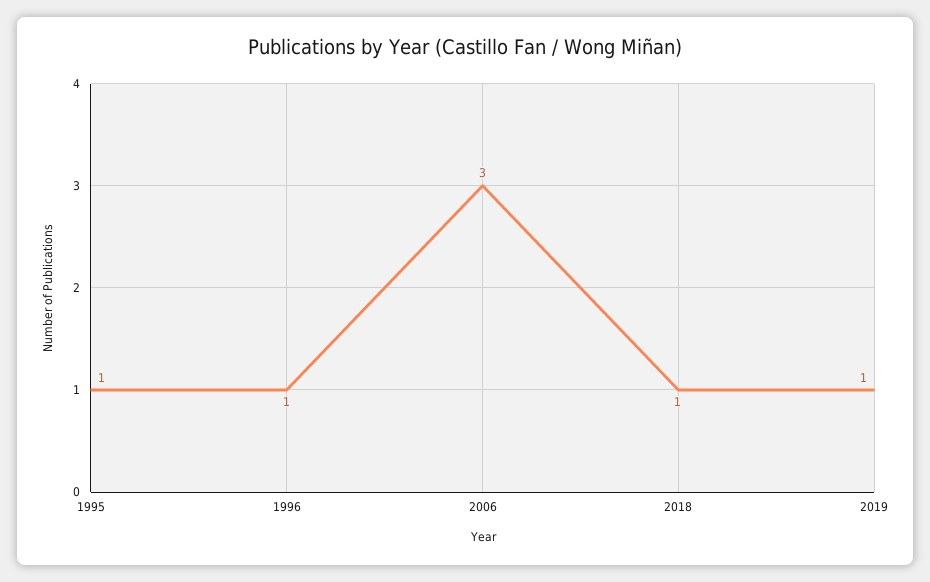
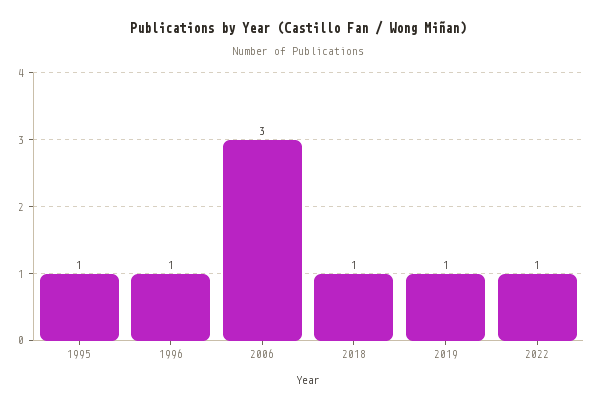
2022: none -> 1

